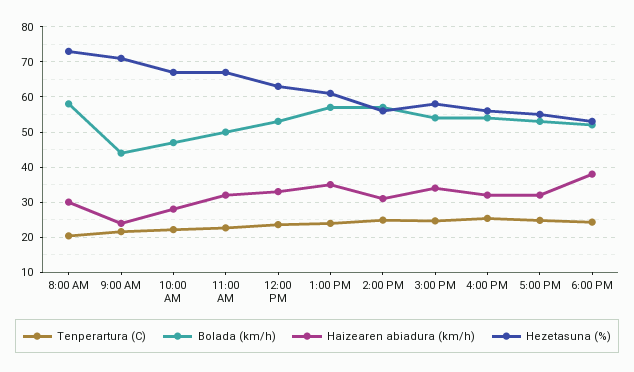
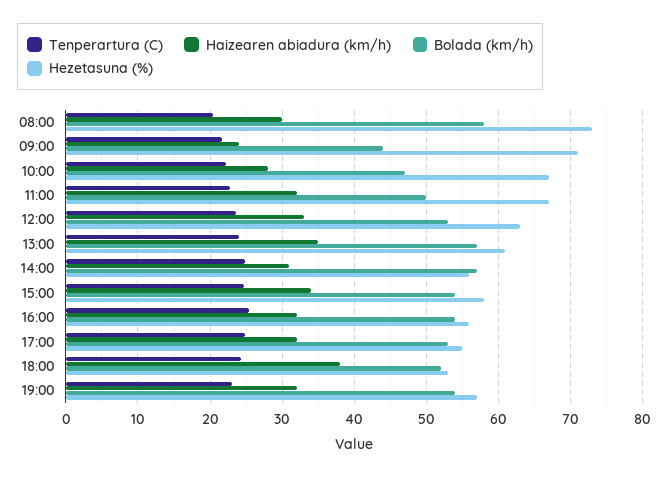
Tenperartura (C), 19:00: none -> 23
Haizearen abiadura (km/h), 19:00: none -> 32
Bolada (km/h), 19:00: none -> 54
Hezetasuna (%), 19:00: none -> 57

